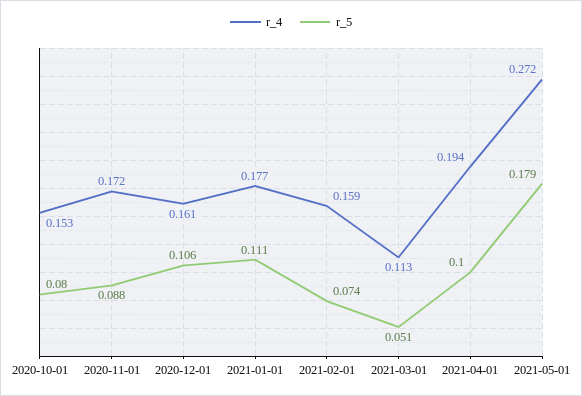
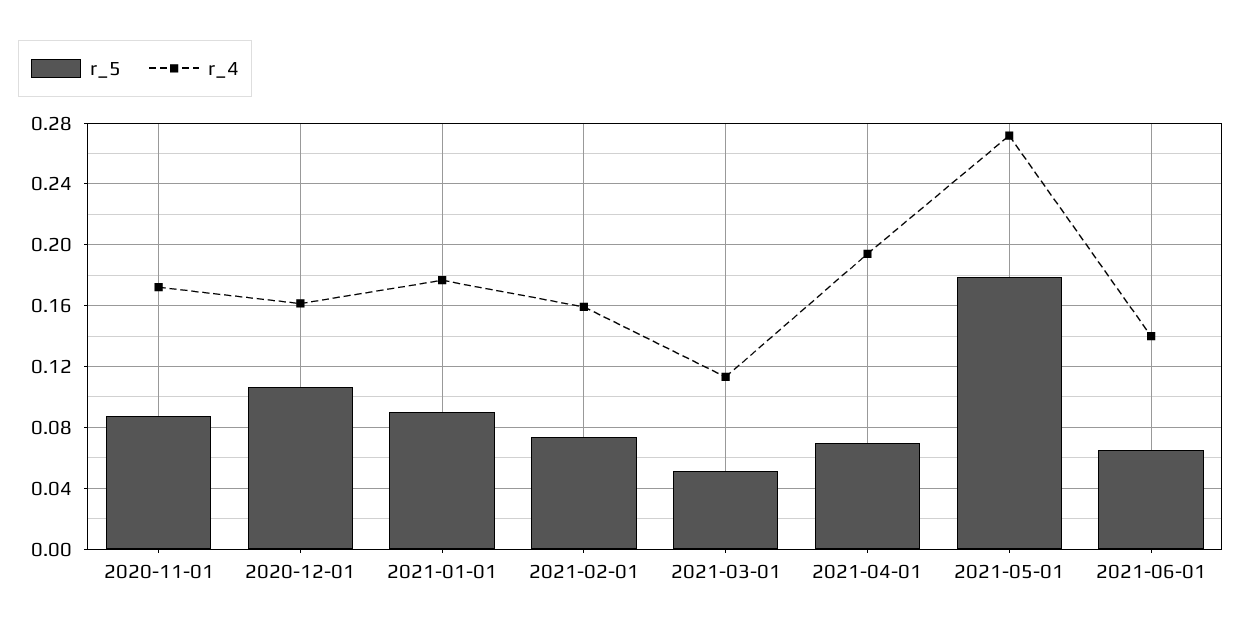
r_4, 2020-10-01: 0.153 -> none
r_5, 2020-10-01: 0.08 -> none
r_5, 2021-01-01: 0.111 -> 0.09
r_5, 2021-04-01: 0.1 -> 0.07
r_5, 2021-06-01: none -> 0.065
r_4, 2021-06-01: none -> 0.14

